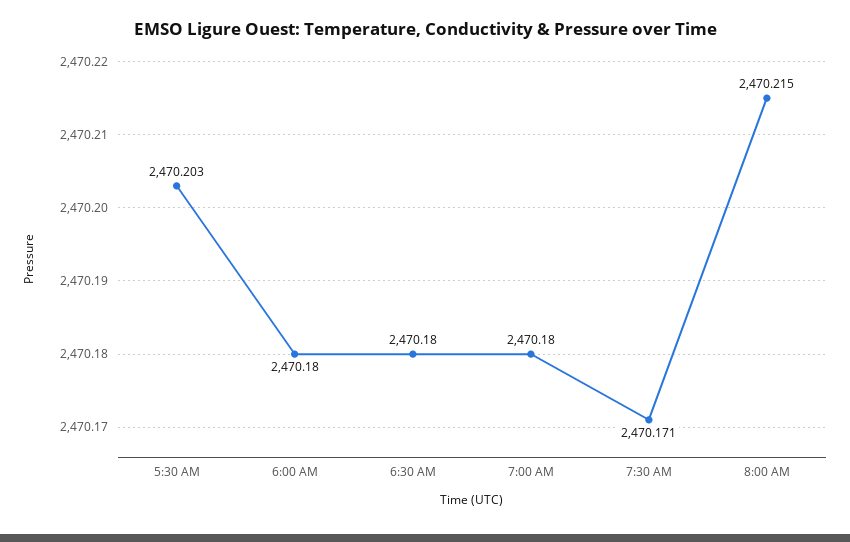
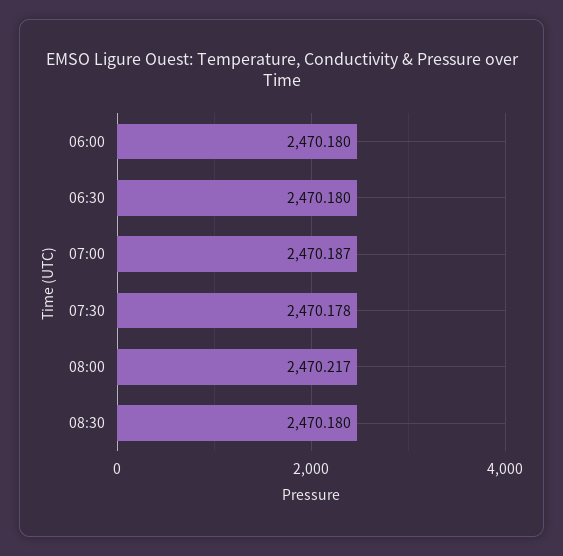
5:30 AM: 2470.203 -> none
7:00 AM: 2470.18 -> 2470.187
7:30 AM: 2470.171 -> 2470.178
8:00 AM: 2470.215 -> 2470.217
08:30: none -> 2470.18

